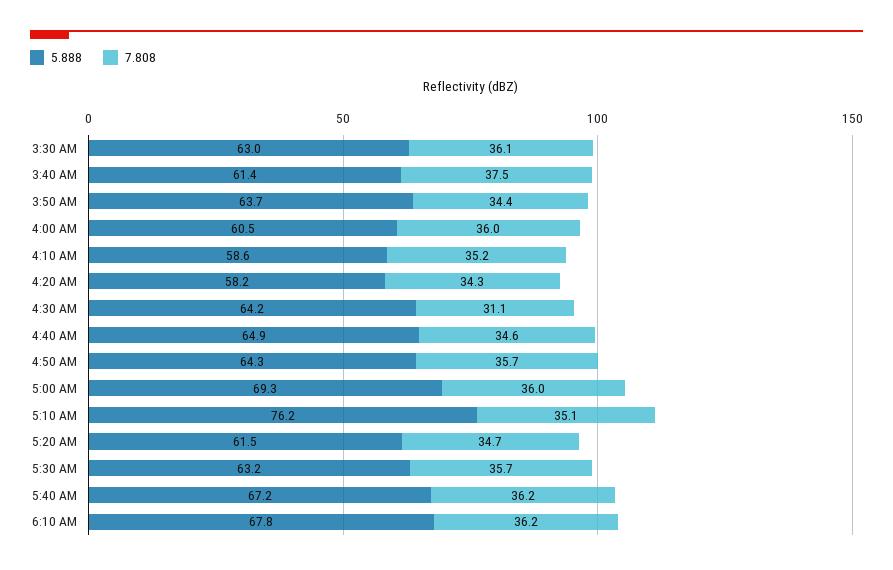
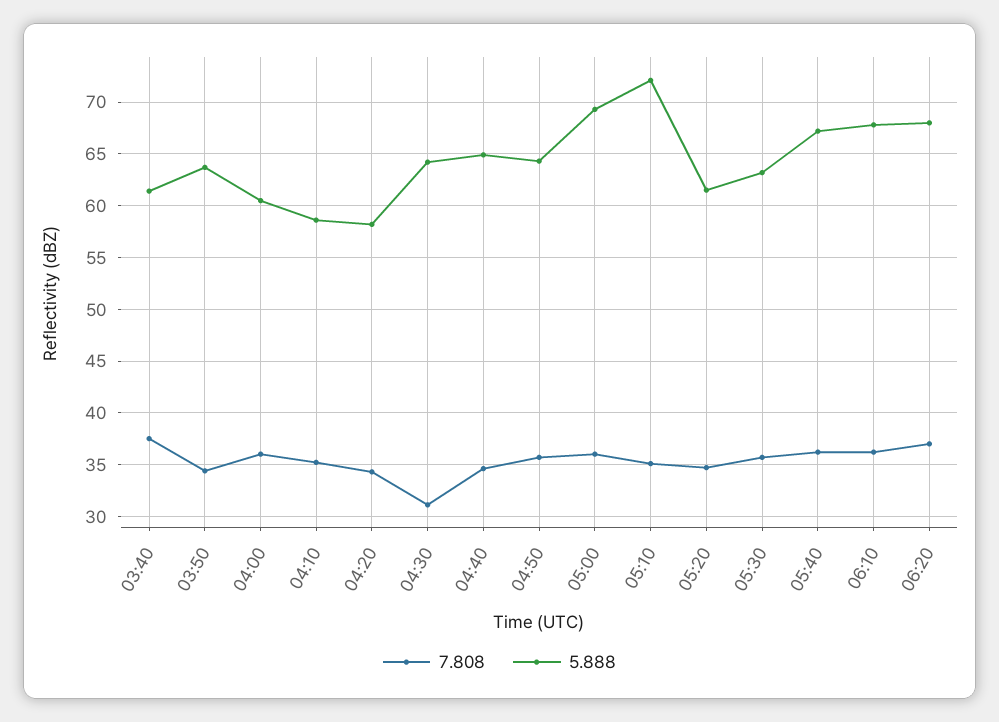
5.888, 3:30 AM: 63 -> none
7.808, 3:30 AM: 36.1 -> none
5.888, 5:10 AM: 76.2 -> 72
7.808, 06:20: none -> 37
5.888, 06:20: none -> 68

